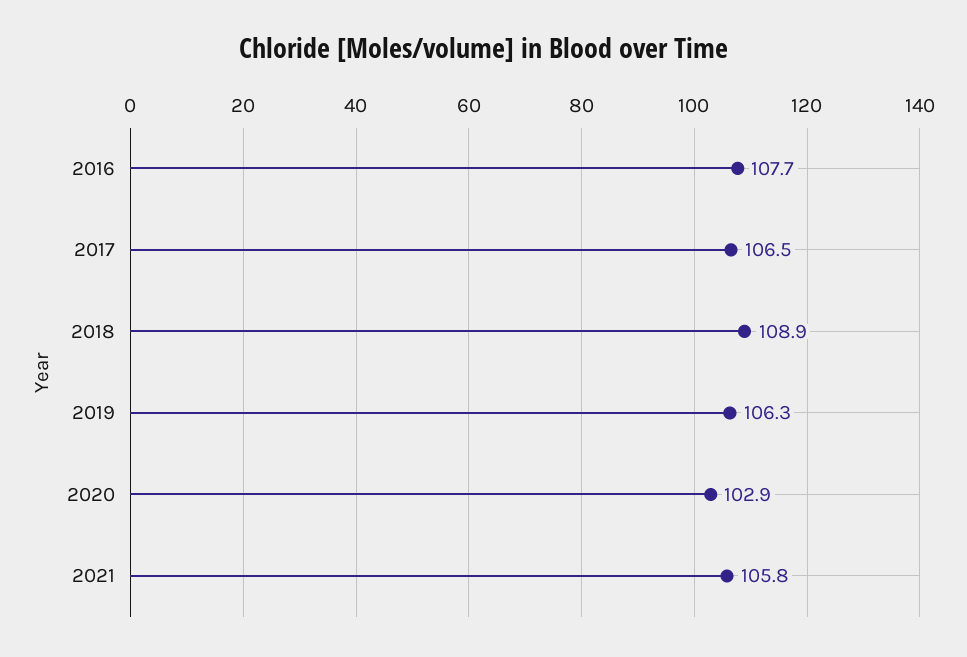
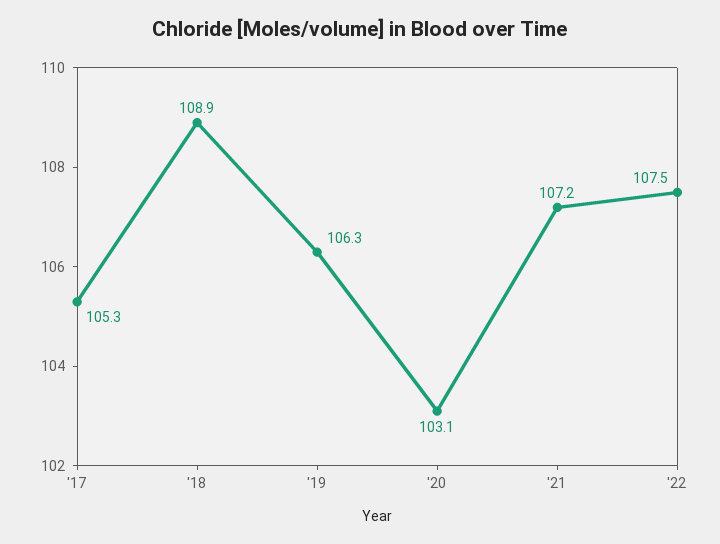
2016: 107.7 -> none
2017: 106.5 -> 105.3
2020: 102.9 -> 103.1
2021: 105.8 -> 107.2
'22: none -> 107.5

